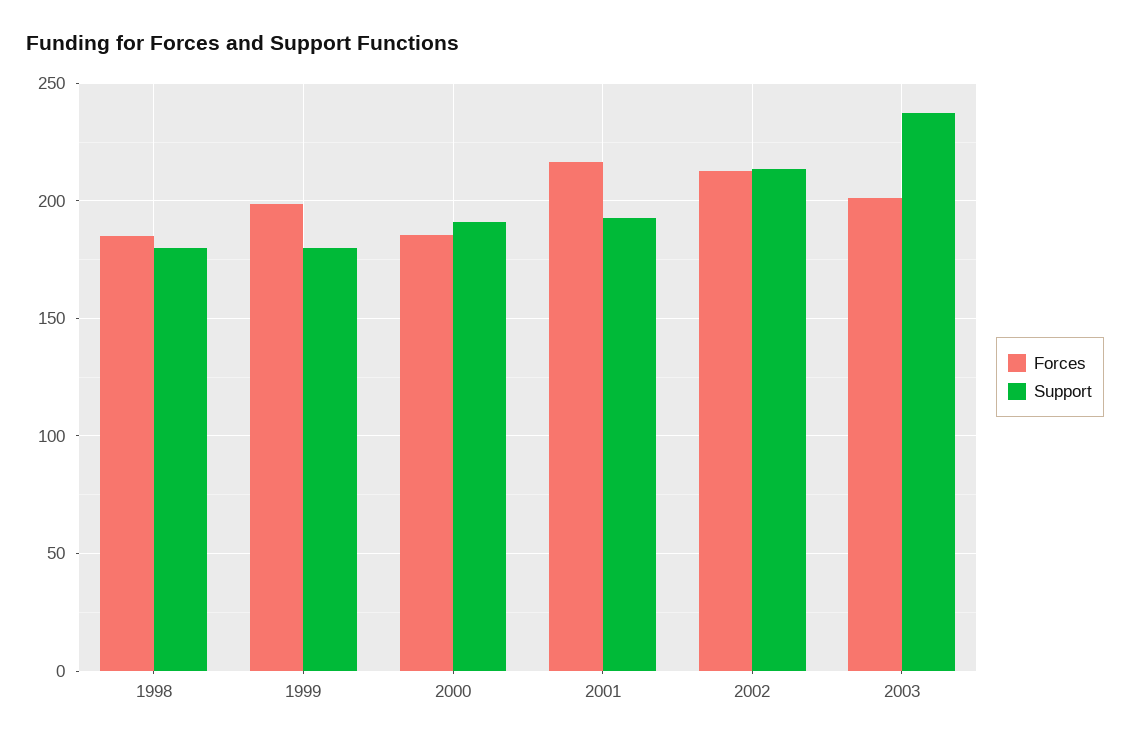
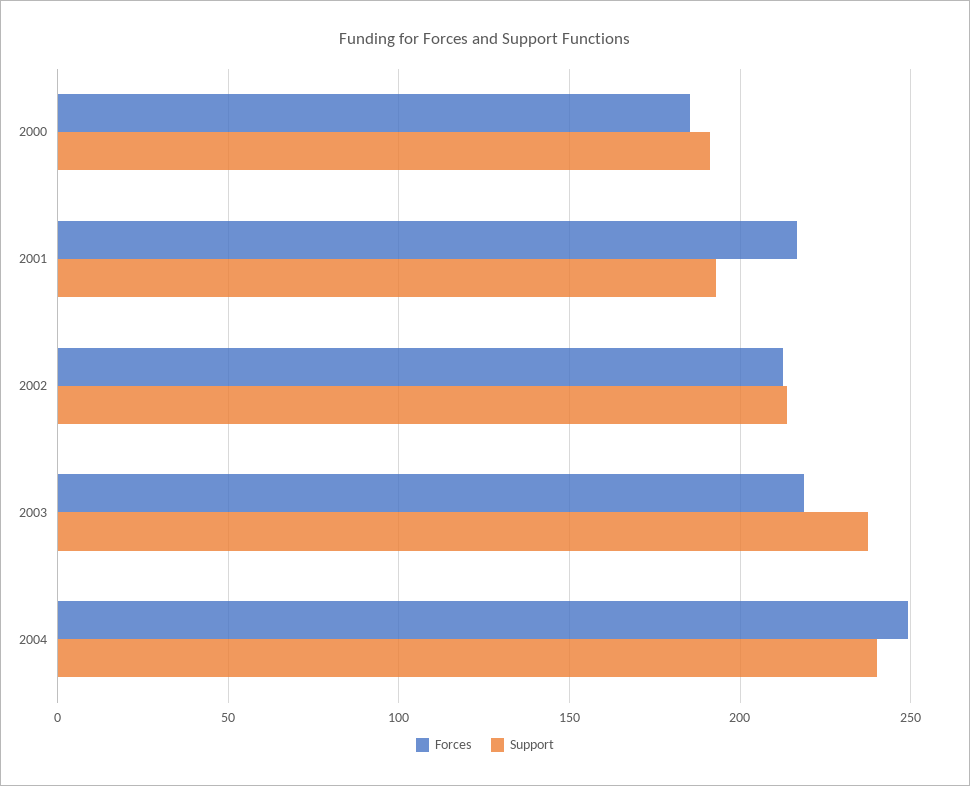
Forces, 1998: 185 -> none
Support, 1998: 180 -> none
Forces, 1999: 200 -> none
Support, 1999: 180 -> none
Forces, 2003: 200 -> 220
Forces, 2004: none -> 250
Support, 2004: none -> 240

